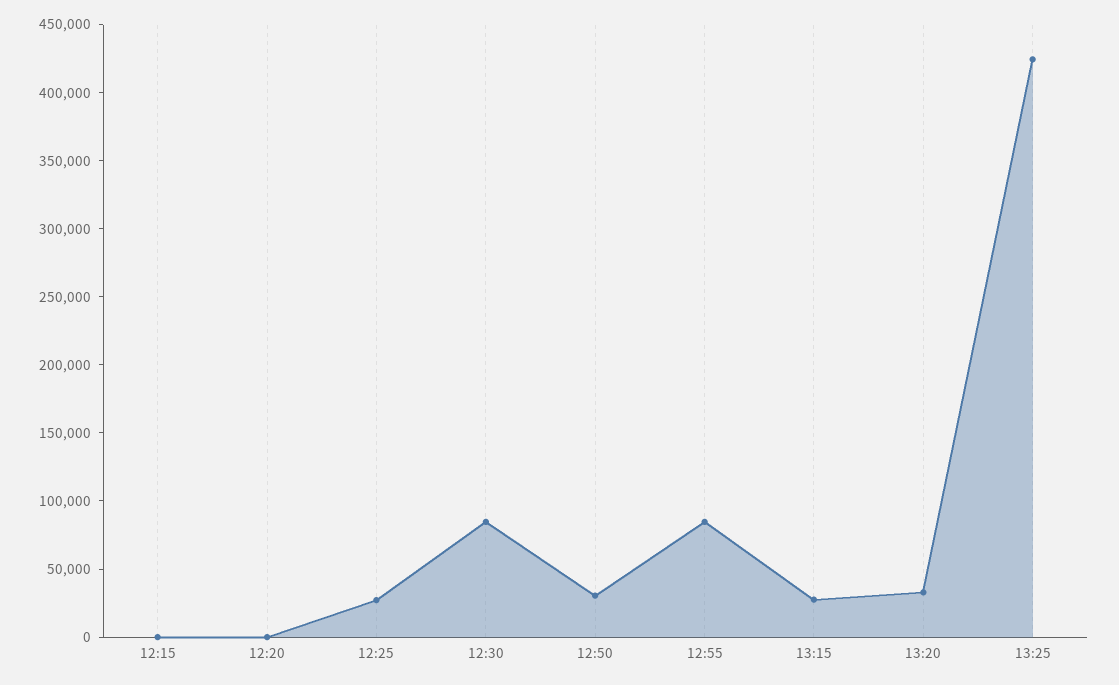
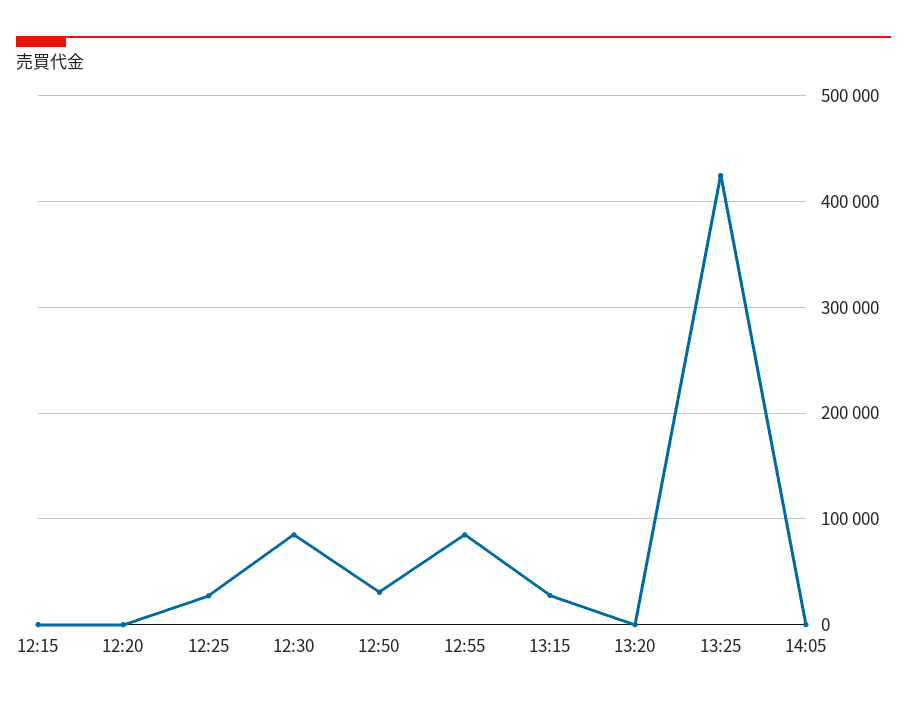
13:20: 30000 -> 0
14:05: none -> 0

